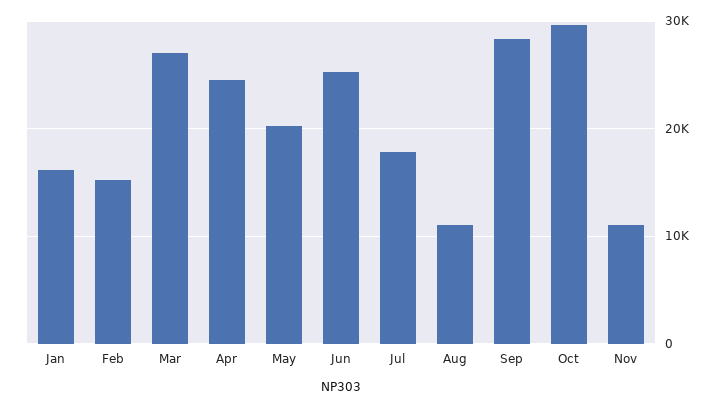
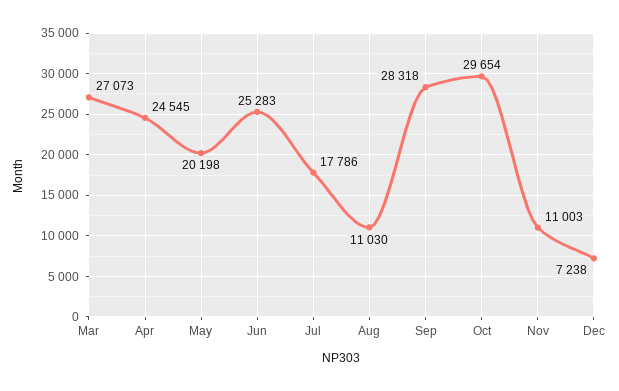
Jan: 16000 -> none
Feb: 15000 -> none
Dec: none -> 7238

